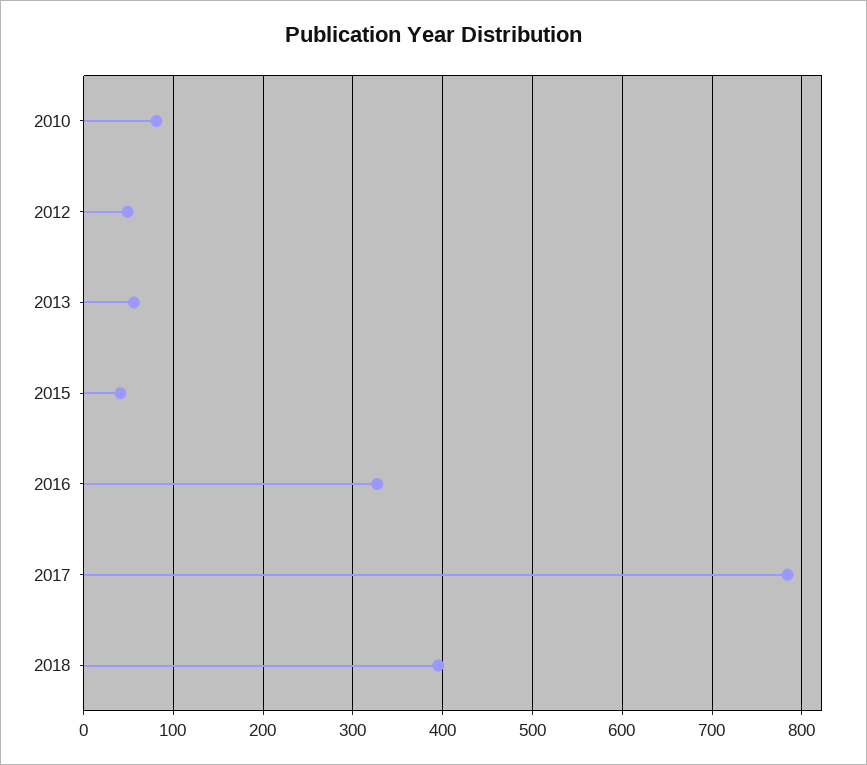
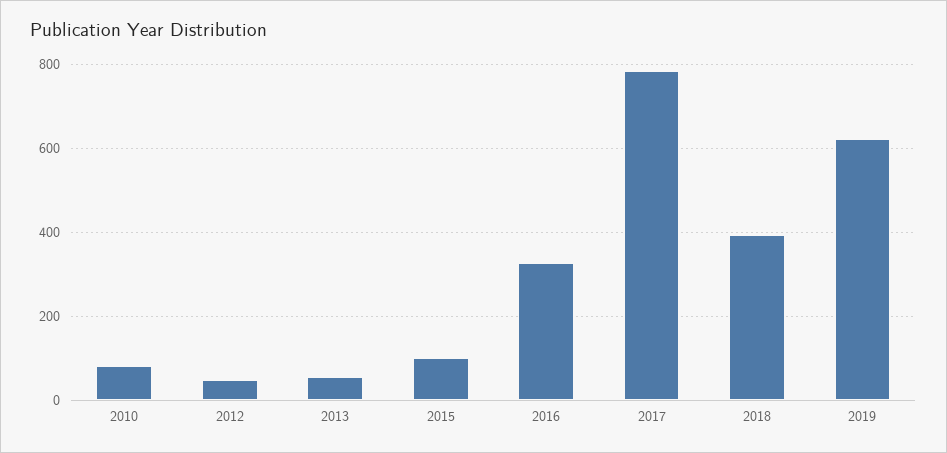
2015: 40 -> 100
2019: none -> 620

